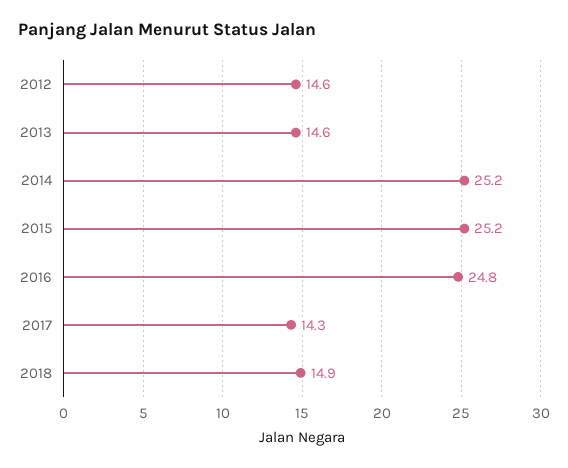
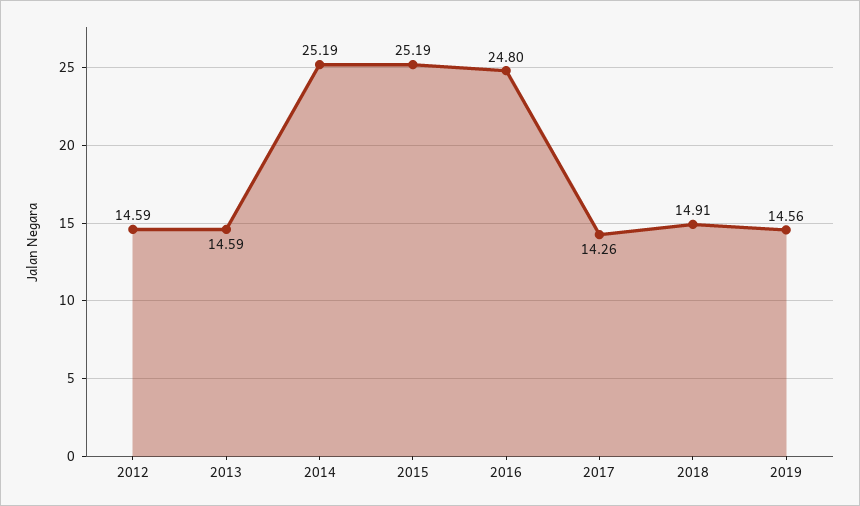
2019: none -> 14.56

